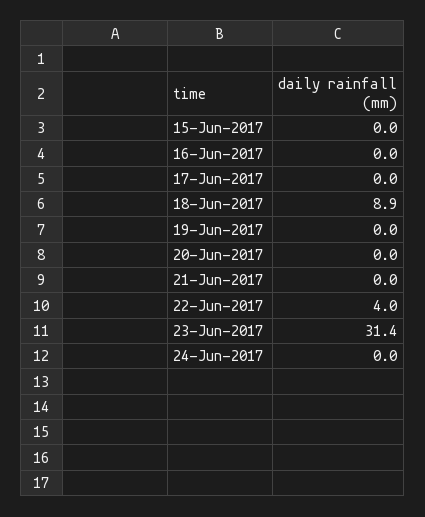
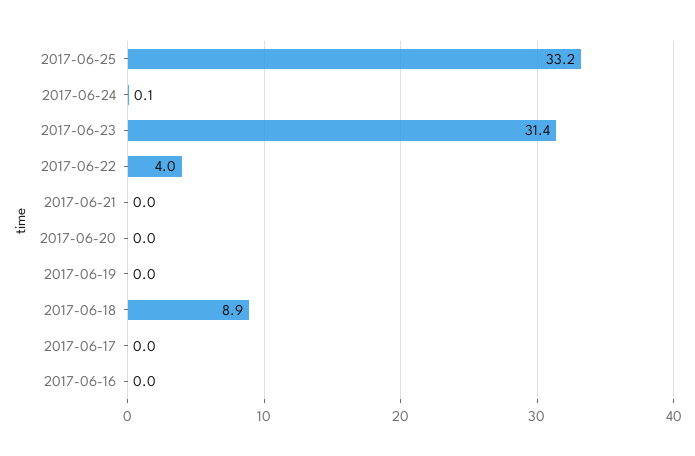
15-Jun-2017: 0 -> none
24-Jun-2017: 0 -> 0.1
2017-06-25: none -> 33.2

